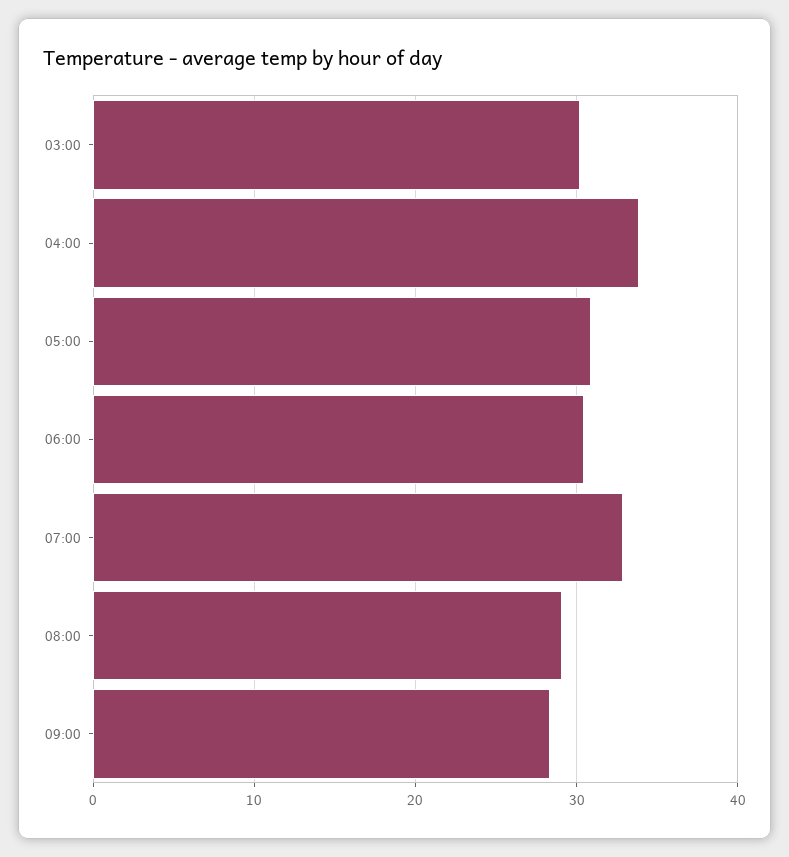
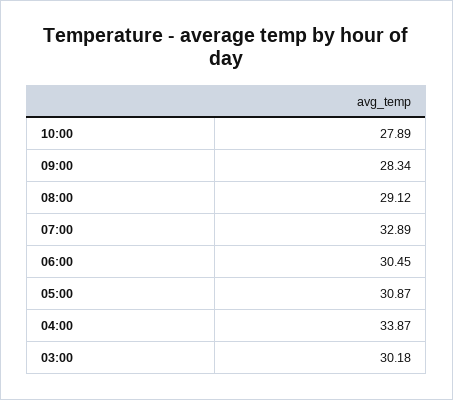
10:00: none -> 27.89

